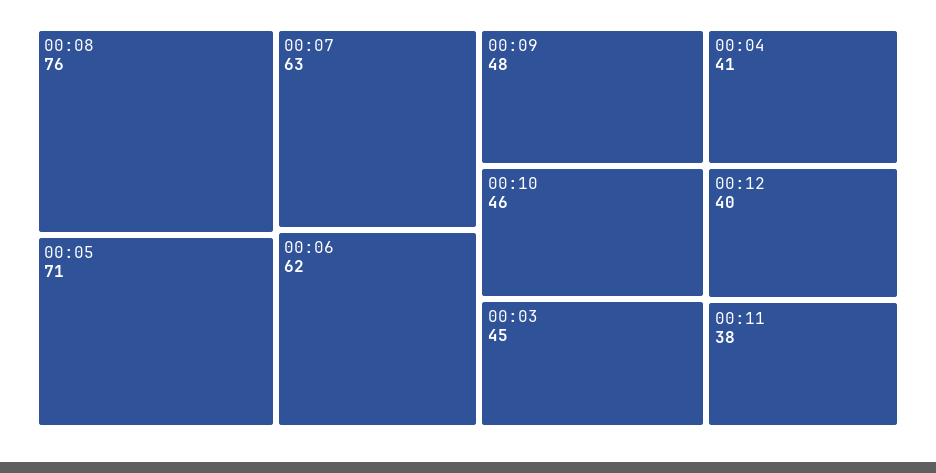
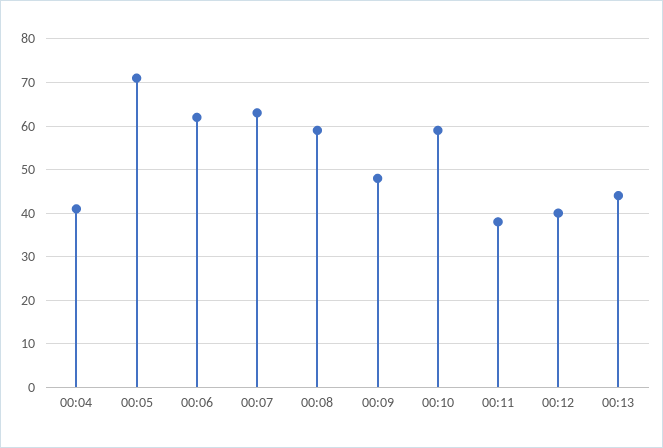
00:08: 76 -> 60
00:10: 46 -> 60
00:03: 45 -> none
00:13: none -> 45

